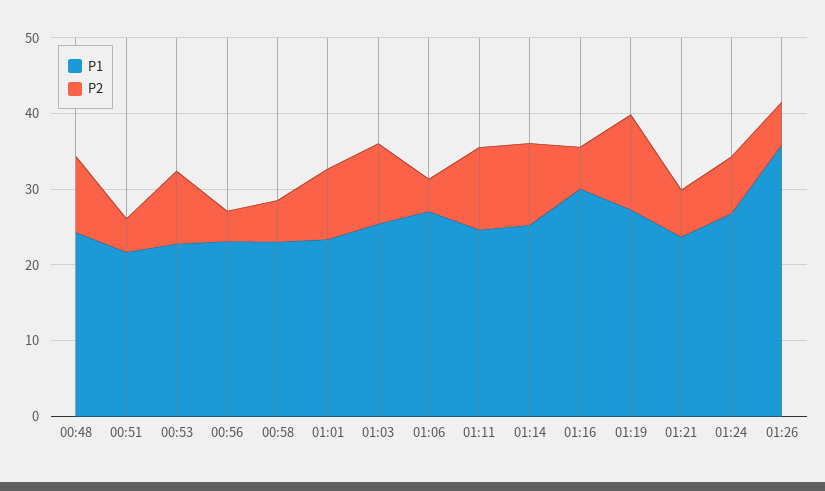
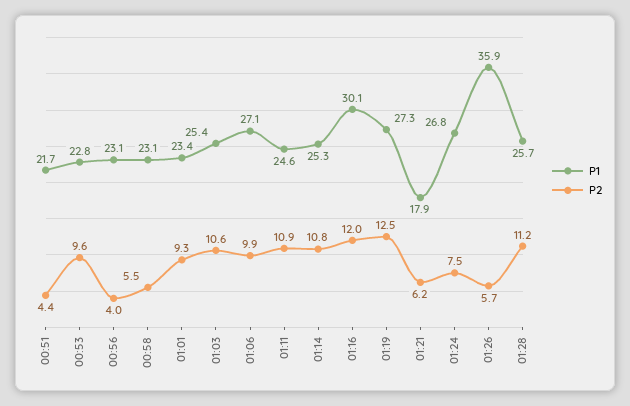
P1, 00:48: 24 -> none
P2, 00:48: 10 -> none
P2, 01:06: 4 -> 9.9
P2, 01:16: 6 -> 12
P1, 01:21: 24 -> 17.9
P1, 01:28: none -> 25.7
P2, 01:28: none -> 11.2

